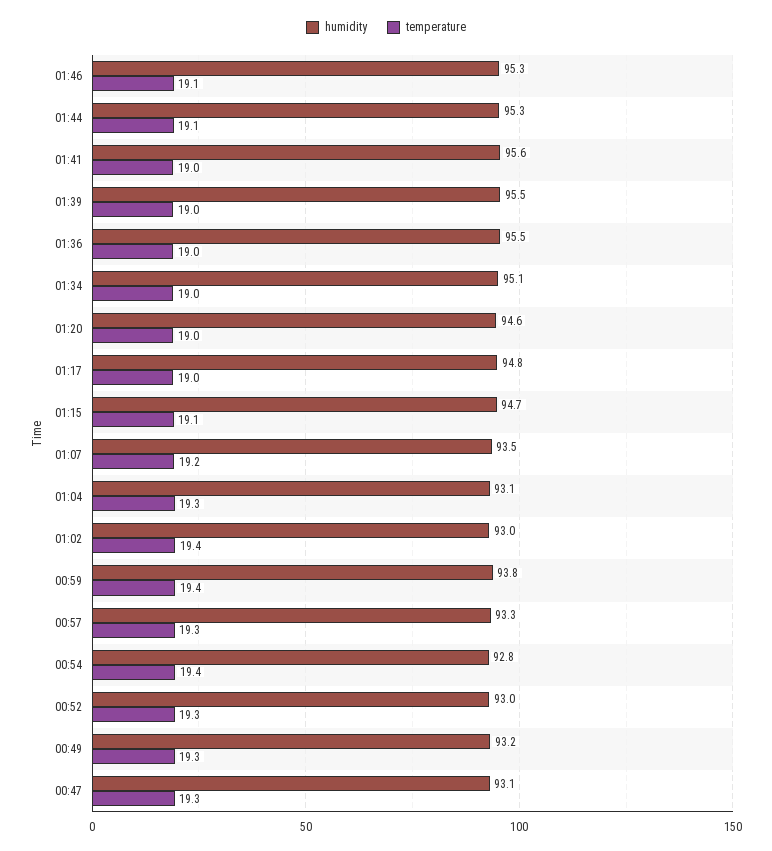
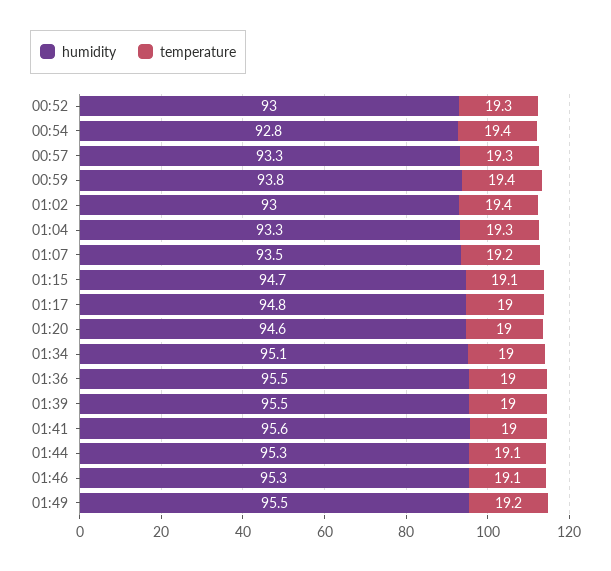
humidity, 01:04: 93.1 -> 93.3
humidity, 00:49: 93.2 -> none
temperature, 00:49: 19.3 -> none
humidity, 00:47: 93.1 -> none
temperature, 00:47: 19.3 -> none
humidity, 01:49: none -> 95.5
temperature, 01:49: none -> 19.2

